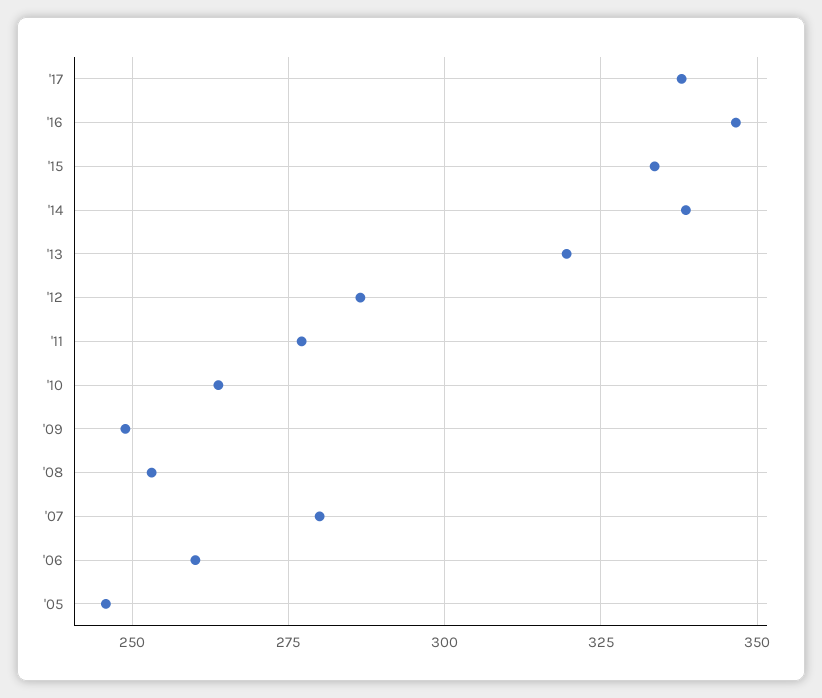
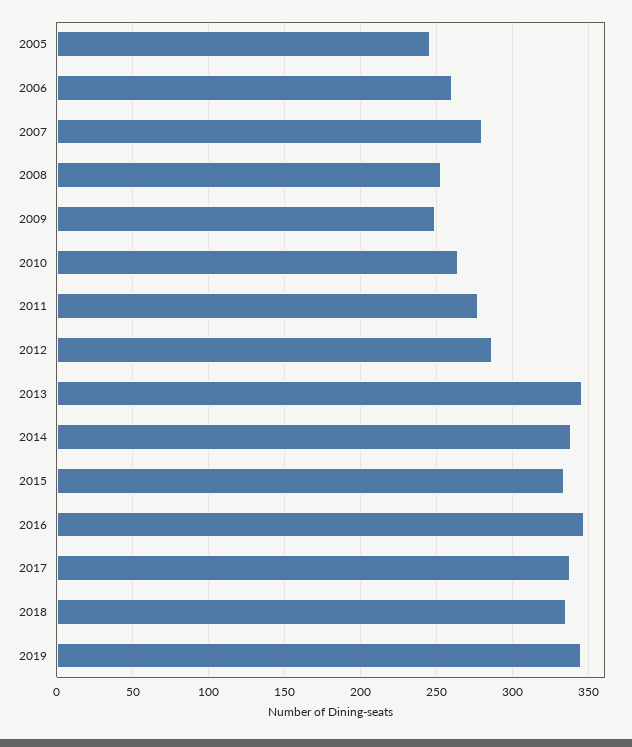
'13: 320 -> 345
2018: none -> 335
2019: none -> 345

